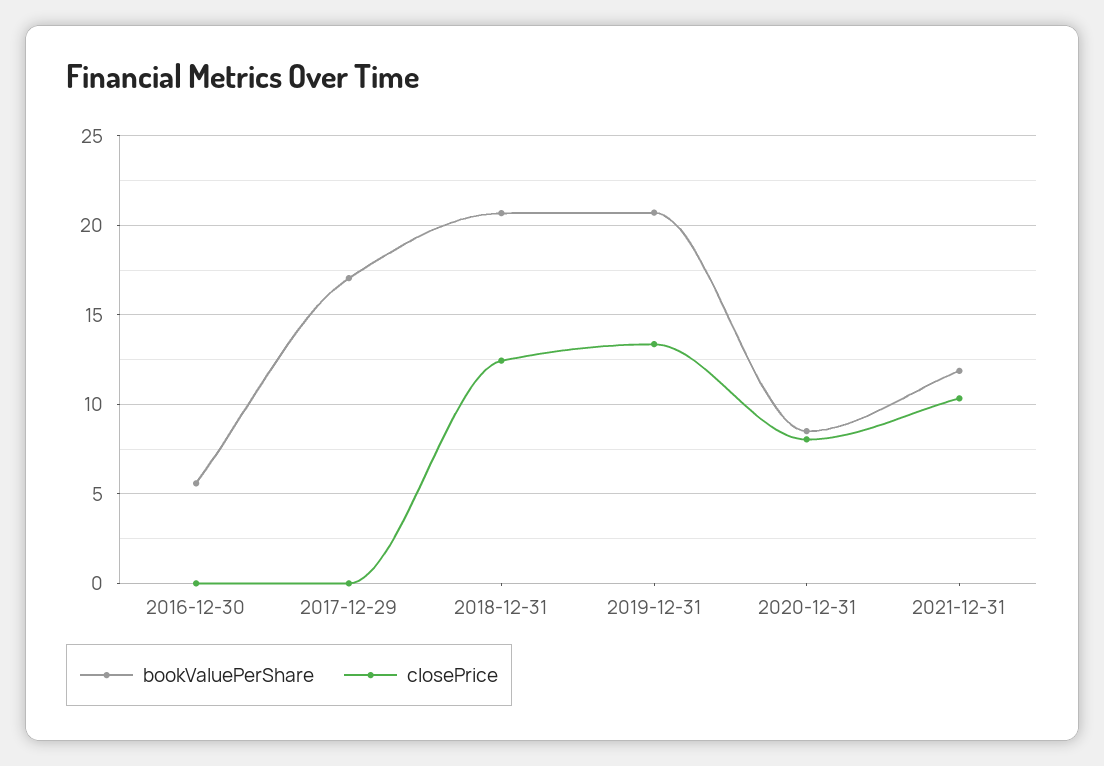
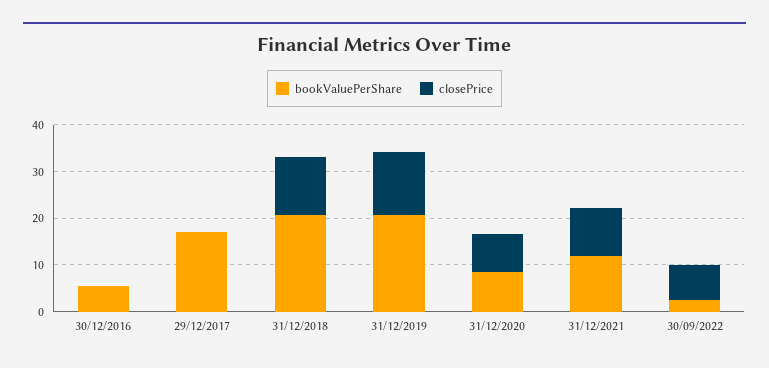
bookValuePerShare, 30/09/2022: none -> 2
closePrice, 30/09/2022: none -> 8

